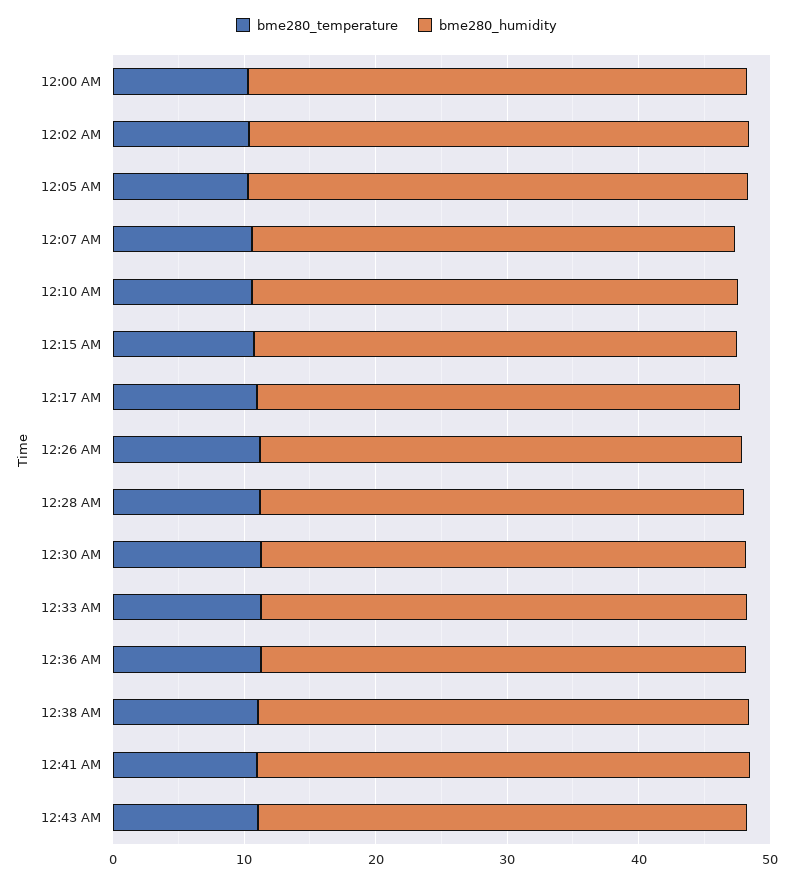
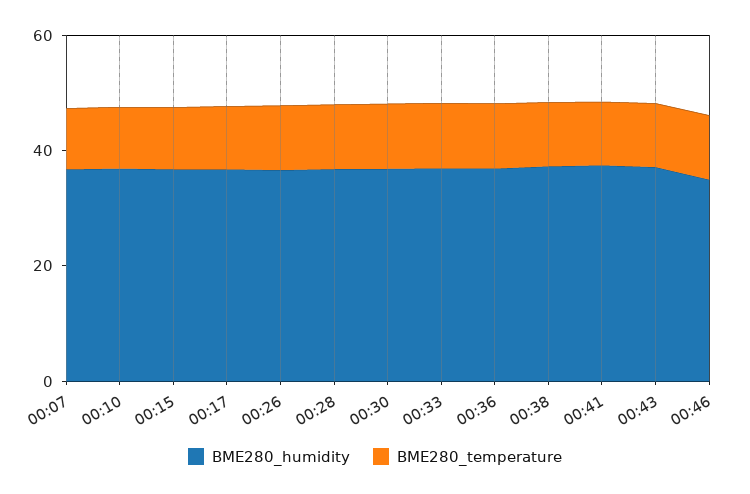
bme280_temperature, 12:00 AM: 10 -> none
bme280_humidity, 12:00 AM: 38 -> none
bme280_temperature, 12:02 AM: 10 -> none
bme280_humidity, 12:02 AM: 38 -> none
bme280_temperature, 12:05 AM: 10 -> none
bme280_humidity, 12:05 AM: 38 -> none
bme280_humidity, 00:46: none -> 35
bme280_temperature, 00:46: none -> 10

